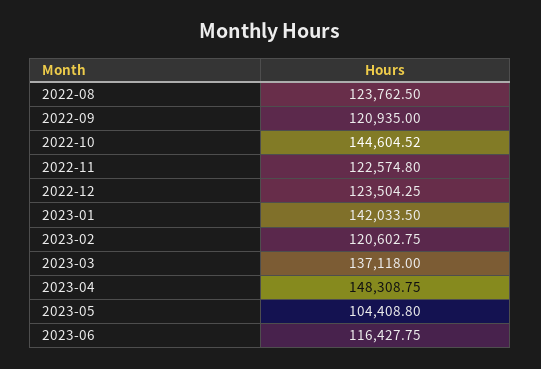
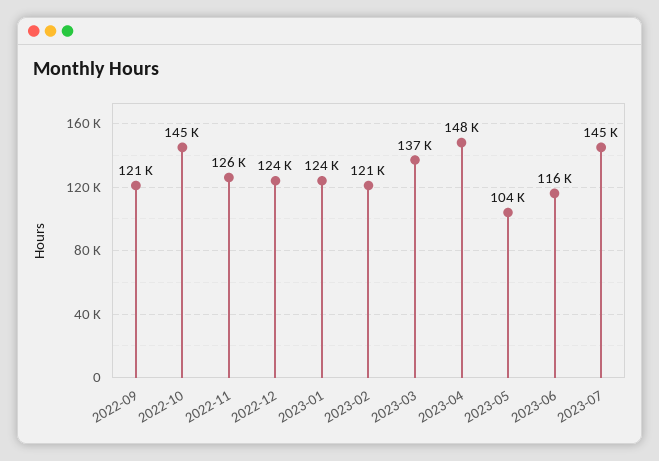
2022-08: 123762.5 -> none
2022-11: 122574.8 -> 126000
2023-01: 142033.5 -> 124000
2023-07: none -> 145000

